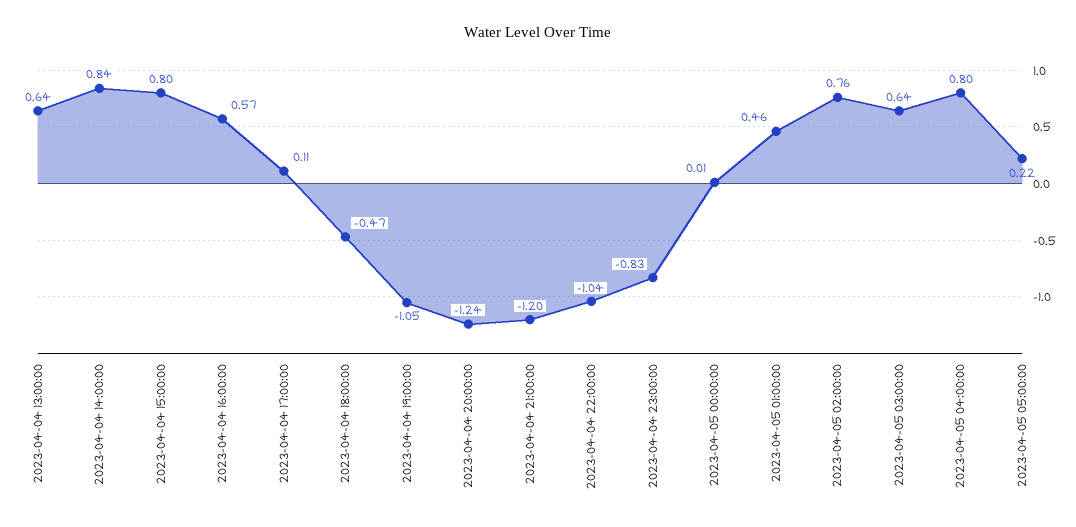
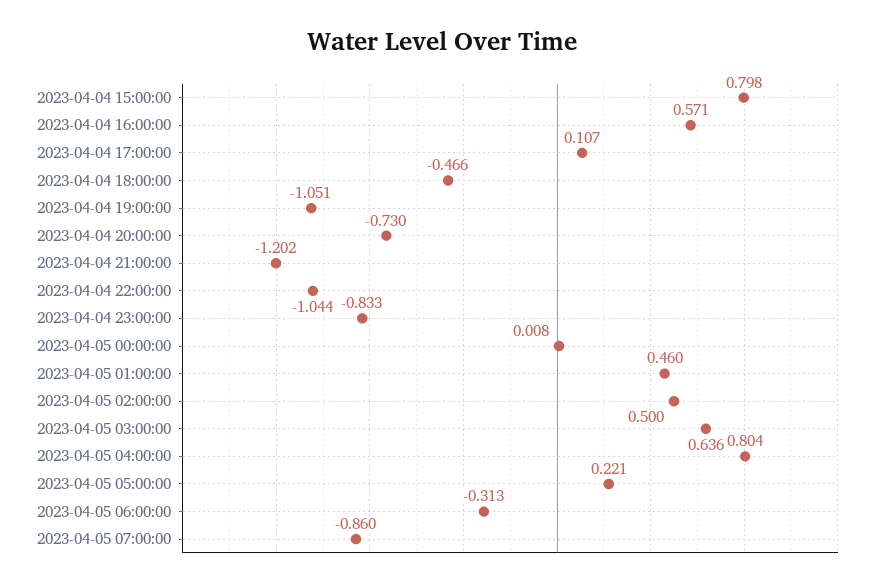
2023-04-04 13:00:00: 0.64 -> none
2023-04-04 14:00:00: 0.84 -> none
2023-04-04 20:00:00: -1.24 -> -0.73
2023-04-05 02:00:00: 0.76 -> 0.5
2023-04-05 06:00:00: none -> -0.313
2023-04-05 07:00:00: none -> -0.86

